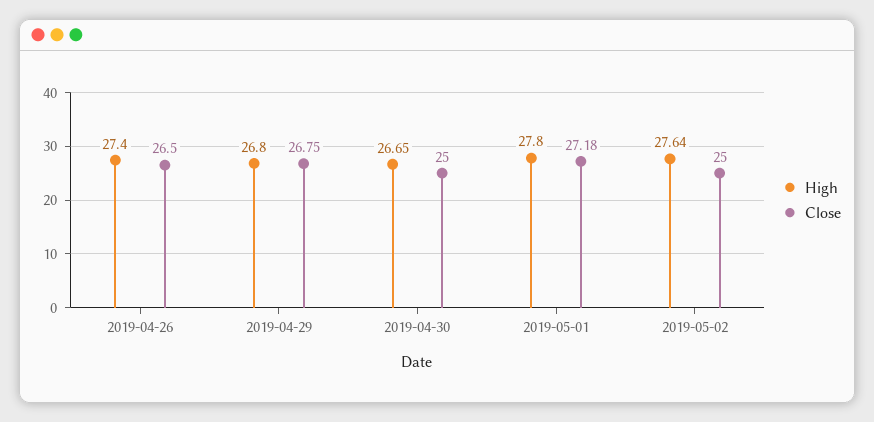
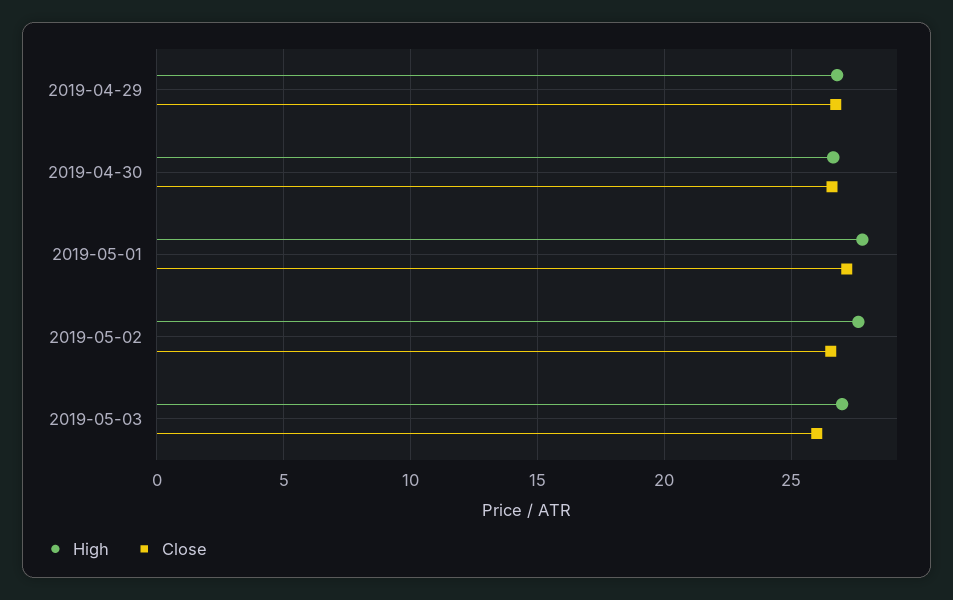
High, 2019-04-26: 27.4 -> none
Close, 2019-04-26: 26.5 -> none
Close, 2019-04-30: 25 -> 26.5
Close, 2019-05-02: 25 -> 26.5
High, 2019-05-03: none -> 27
Close, 2019-05-03: none -> 26

